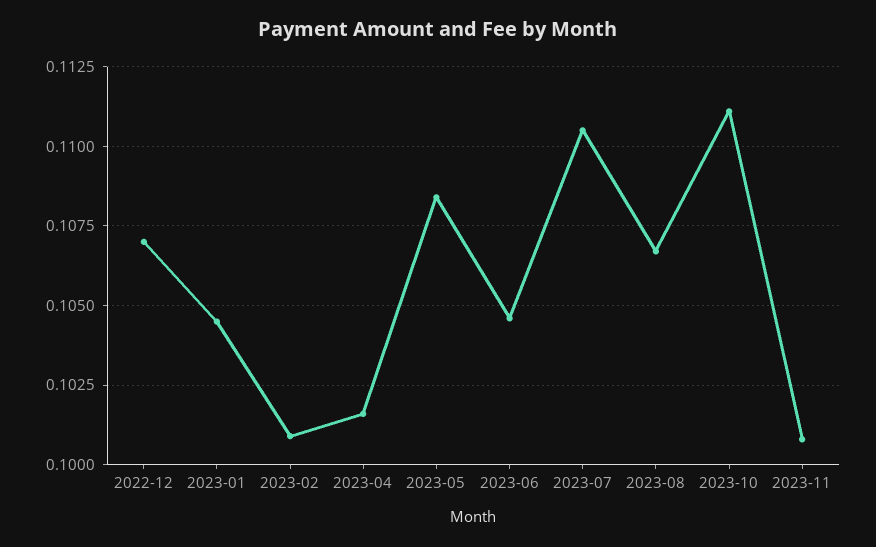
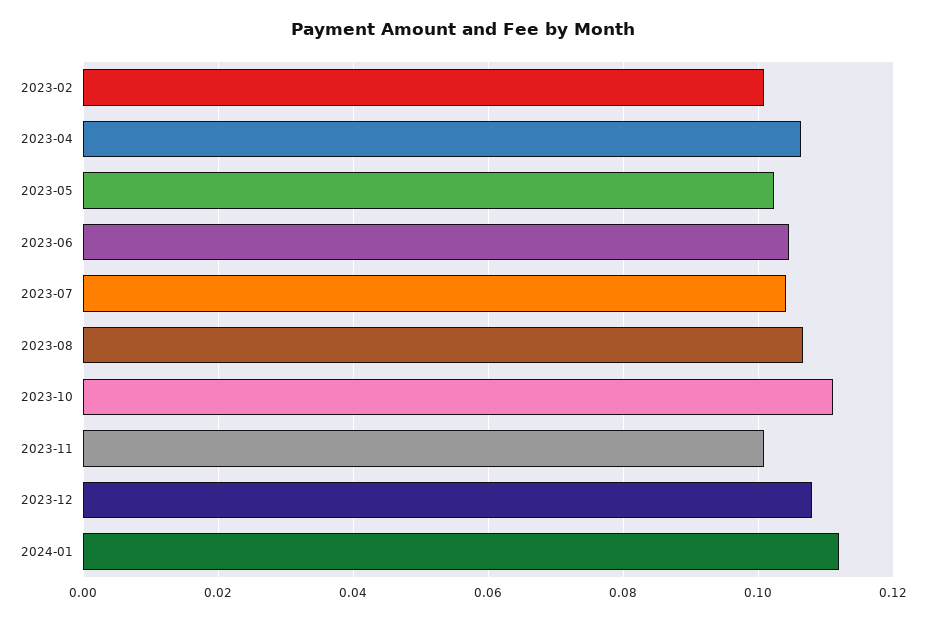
2022-12: 0.107 -> none
2023-01: 0.1045 -> none
2023-04: 0.1015 -> 0.106
2023-05: 0.1085 -> 0.102
2023-07: 0.1105 -> 0.104
2023-12: none -> 0.108
2024-01: none -> 0.112

